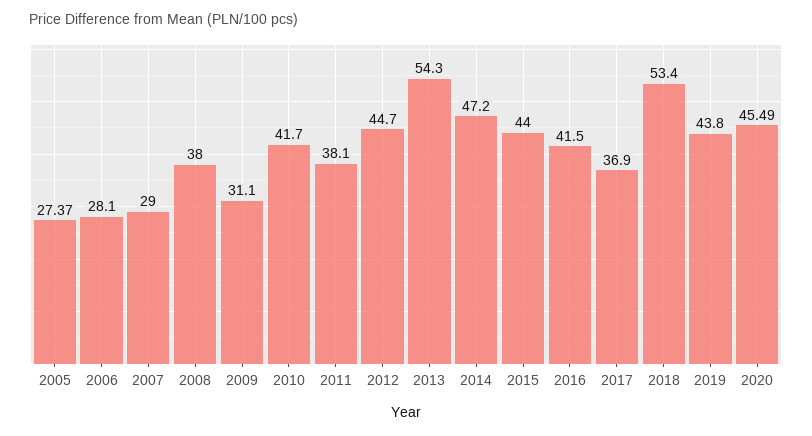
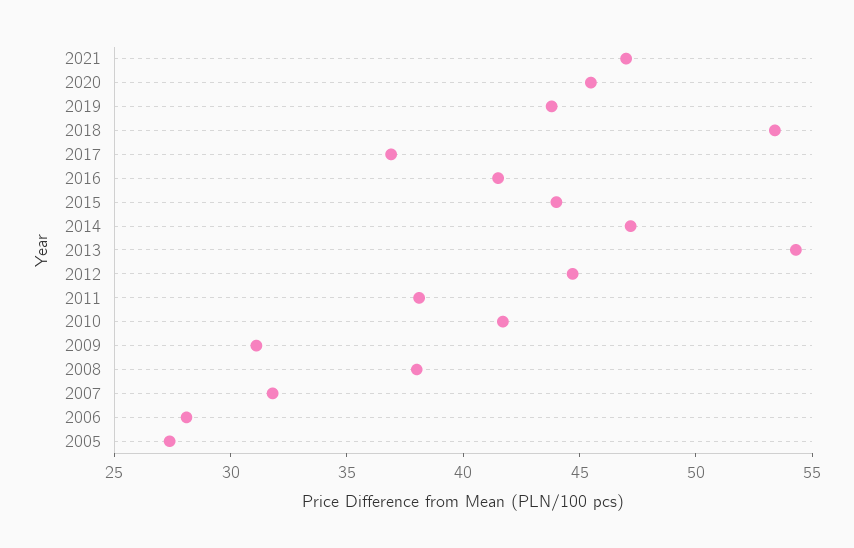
2007: 29 -> 32
2021: none -> 47

